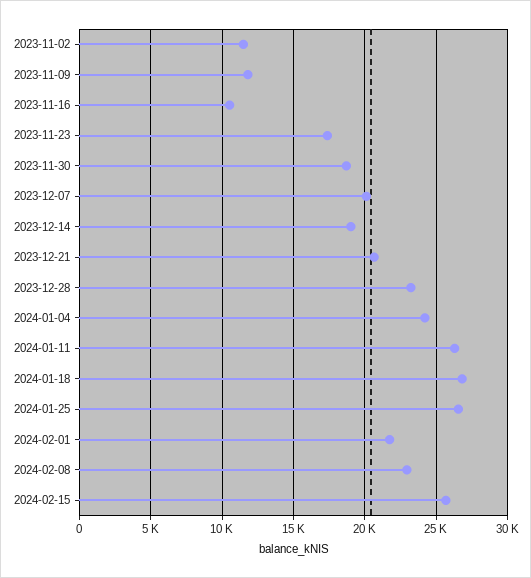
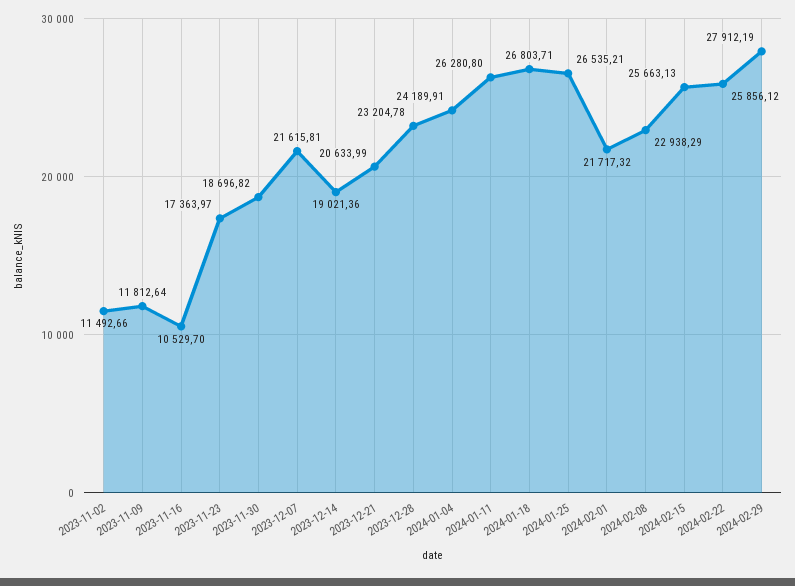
2023-12-07: 20000 -> 21615.81
2024-02-22: none -> 25856.12
2024-02-29: none -> 27912.19

